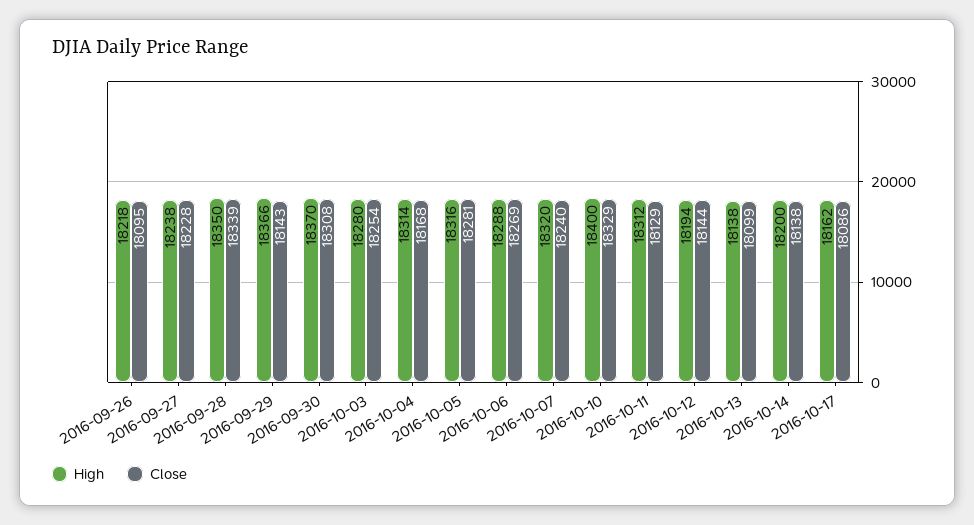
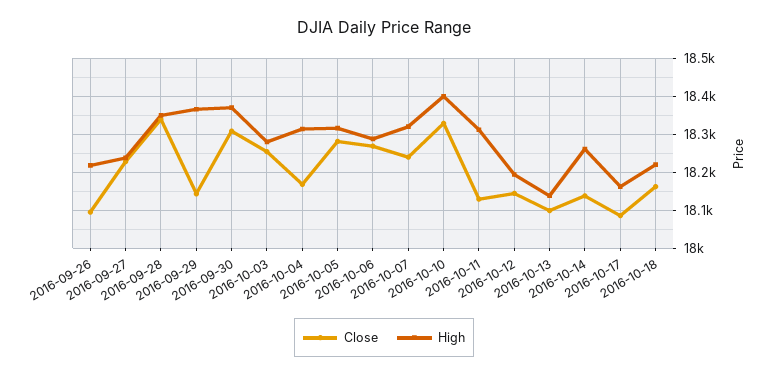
High, 2016-10-14: 18200 -> 18260
Close, 2016-10-18: none -> 18160
High, 2016-10-18: none -> 18220

